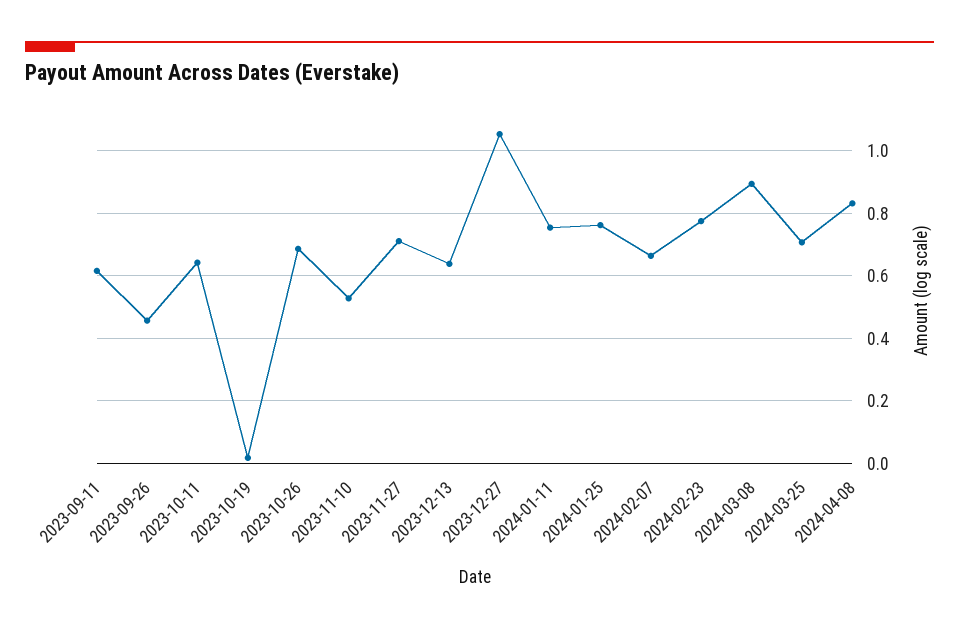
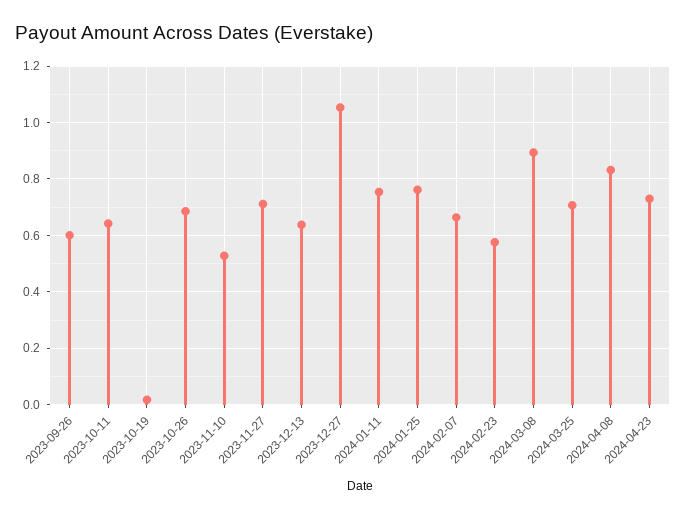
2023-09-11: 0.62 -> none
2023-09-26: 0.46 -> 0.6
2024-02-23: 0.78 -> 0.575
2024-04-23: none -> 0.725

